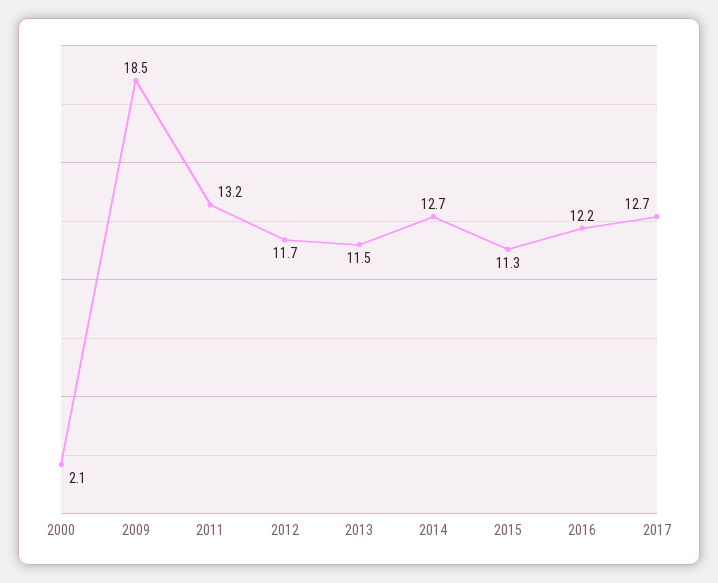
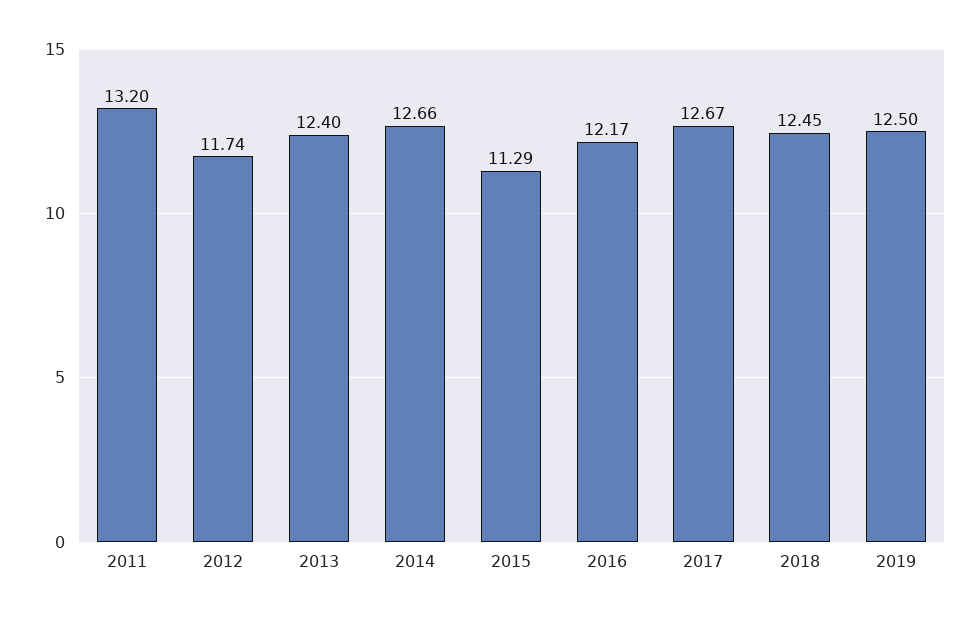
2000: 2.1 -> none
2009: 18.5 -> none
2013: 11.5 -> 12.4
2018: none -> 12.45
2019: none -> 12.5

